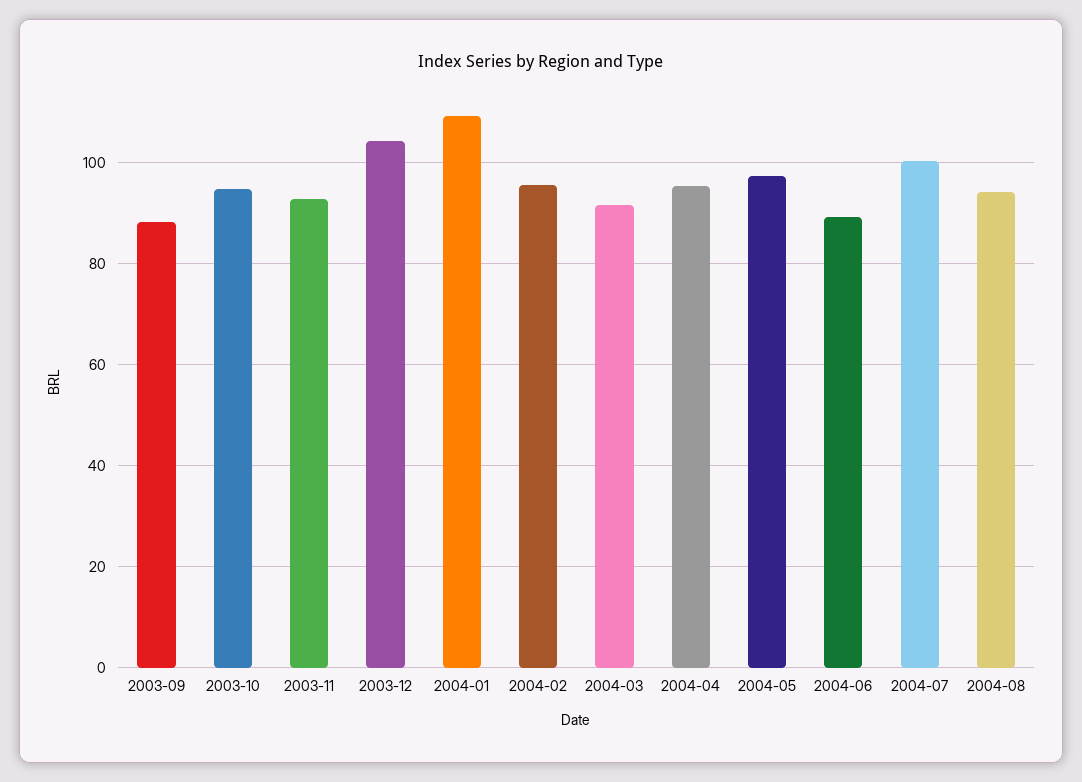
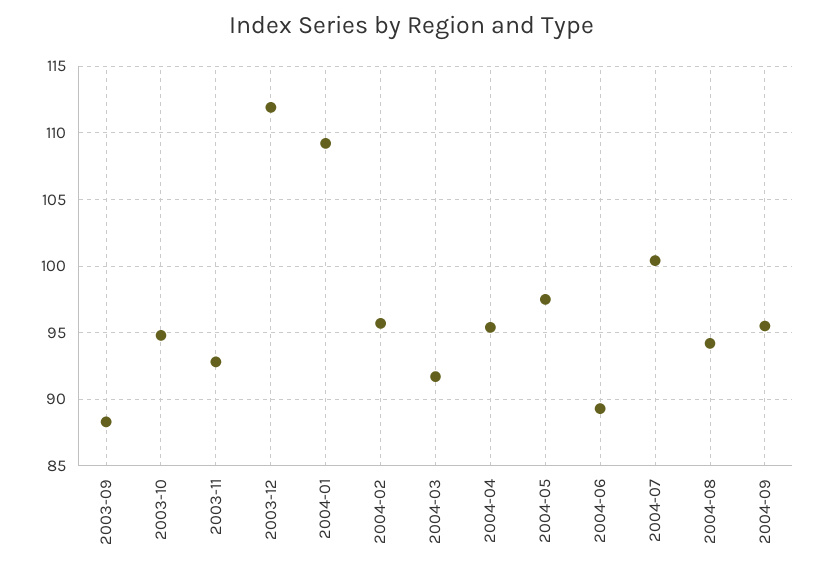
2003-12: 104 -> 112
2004-09: none -> 95.5

